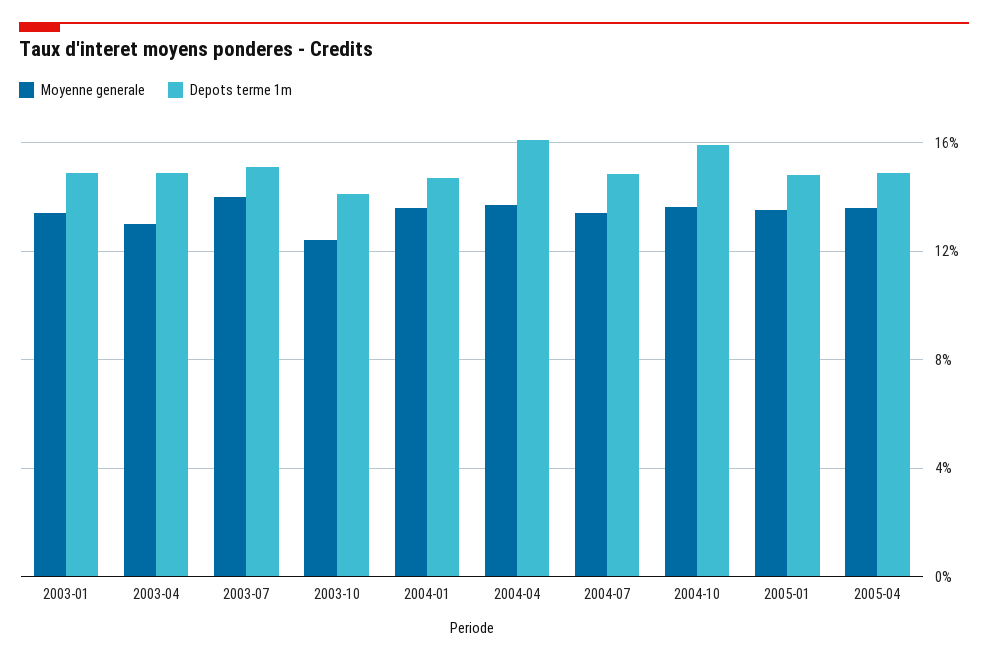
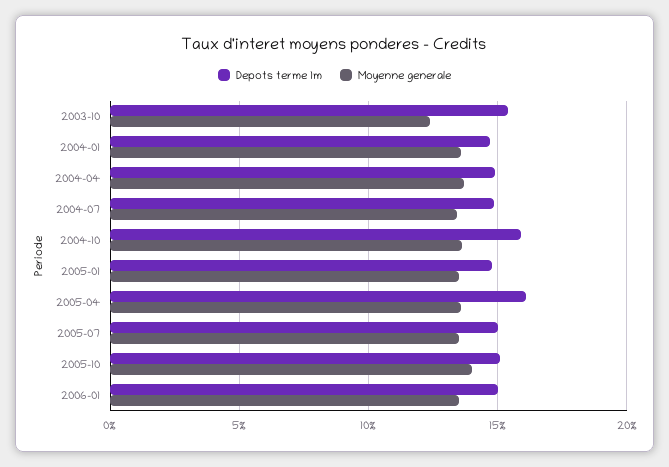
Moyenne generale, 2003-01: 13.5 -> none
Depots terme 1m, 2003-01: 15 -> none
Moyenne generale, 2003-04: 13 -> none
Depots terme 1m, 2003-04: 15 -> none
Moyenne generale, 2003-07: 14 -> none
Depots terme 1m, 2003-07: 15 -> none
Depots terme 1m, 2003-10: 14 -> 15.5
Depots terme 1m, 2004-04: 16 -> 15
Depots terme 1m, 2005-04: 15 -> 16
Depots terme 1m, 2005-07: none -> 15
Moyenne generale, 2005-07: none -> 13.5
Depots terme 1m, 2005-10: none -> 15
Moyenne generale, 2005-10: none -> 14
Depots terme 1m, 2006-01: none -> 15
Moyenne generale, 2006-01: none -> 13.5

